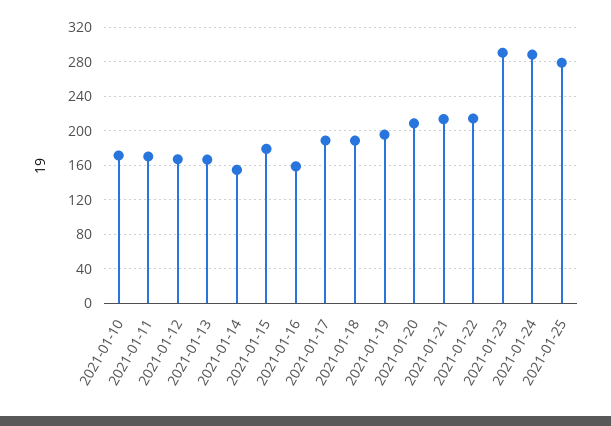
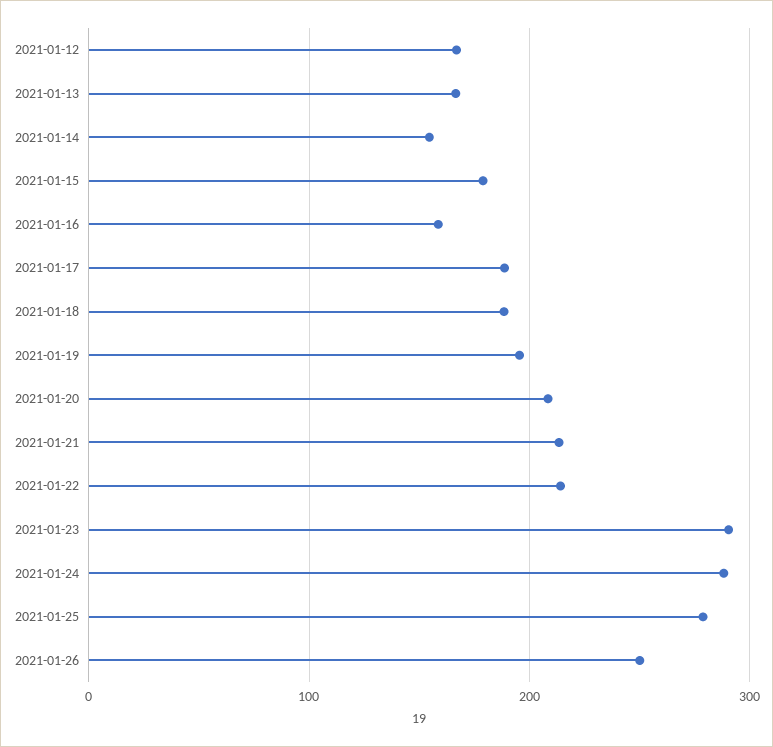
2021-01-10: 170 -> none
2021-01-11: 170 -> none
2021-01-26: none -> 250

